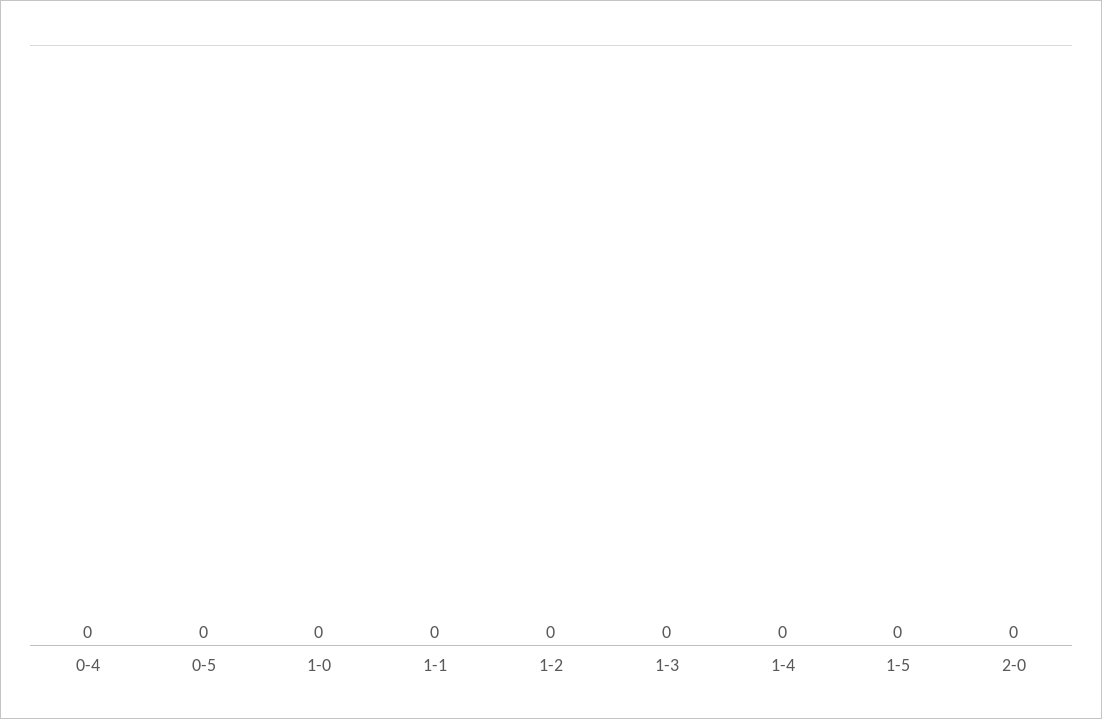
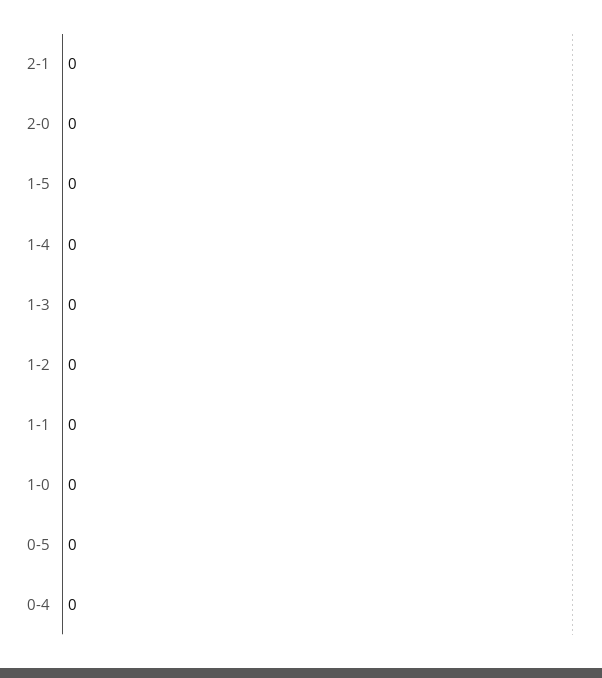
2-1: none -> 0

